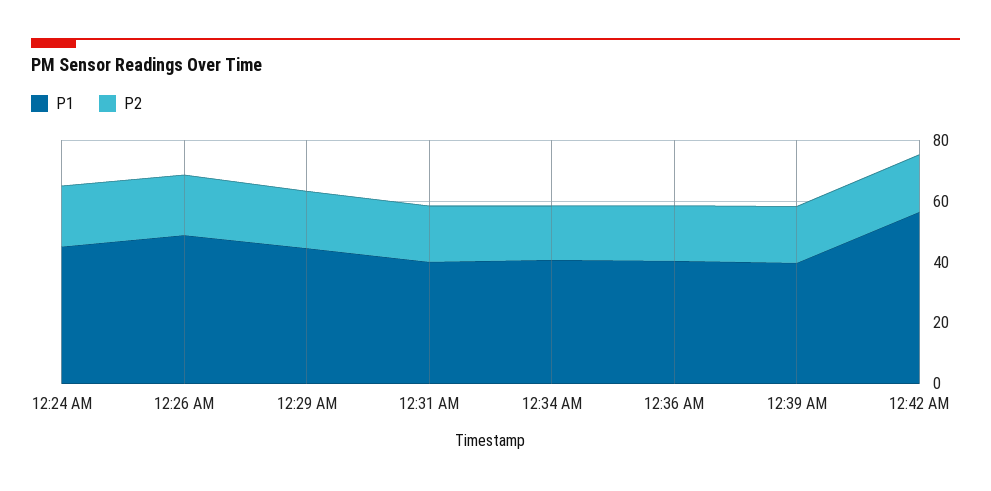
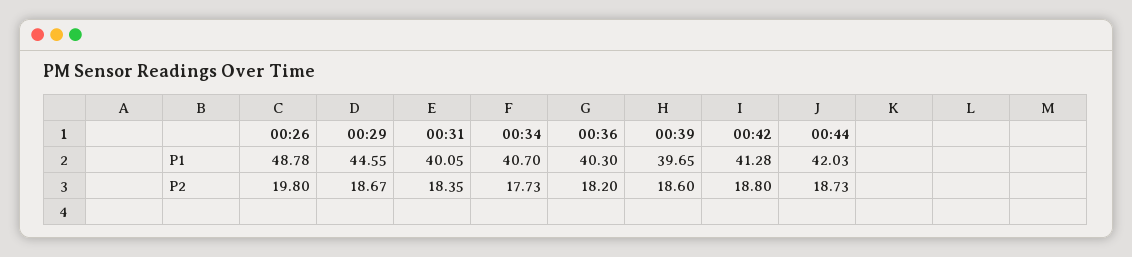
P1, 12:24 AM: 45 -> none
P2, 12:24 AM: 20 -> none
P1, 12:42 AM: 55 -> 41.28
P1, 00:44: none -> 42.03
P2, 00:44: none -> 18.73

